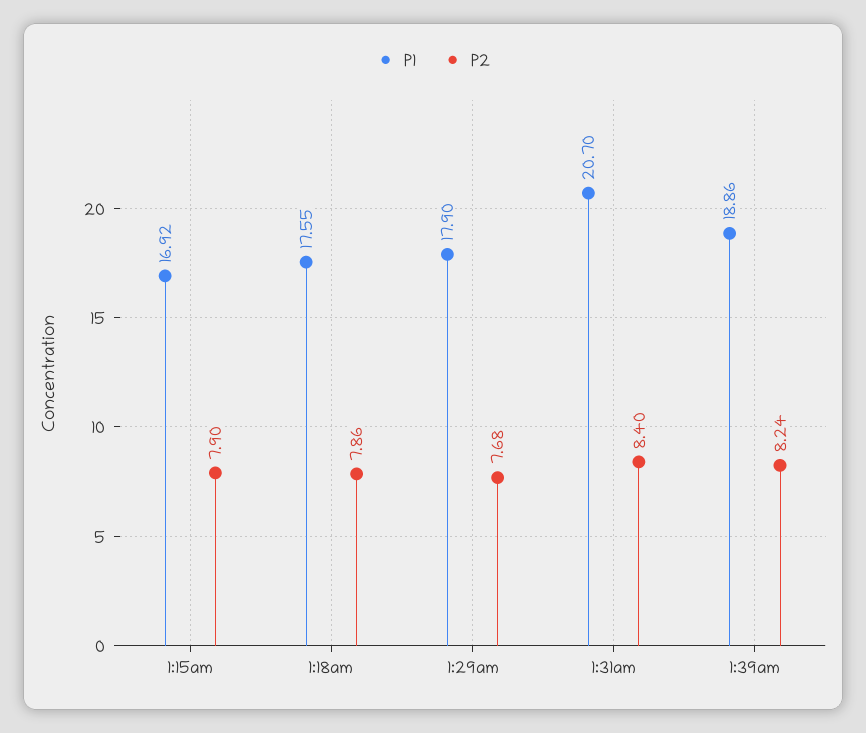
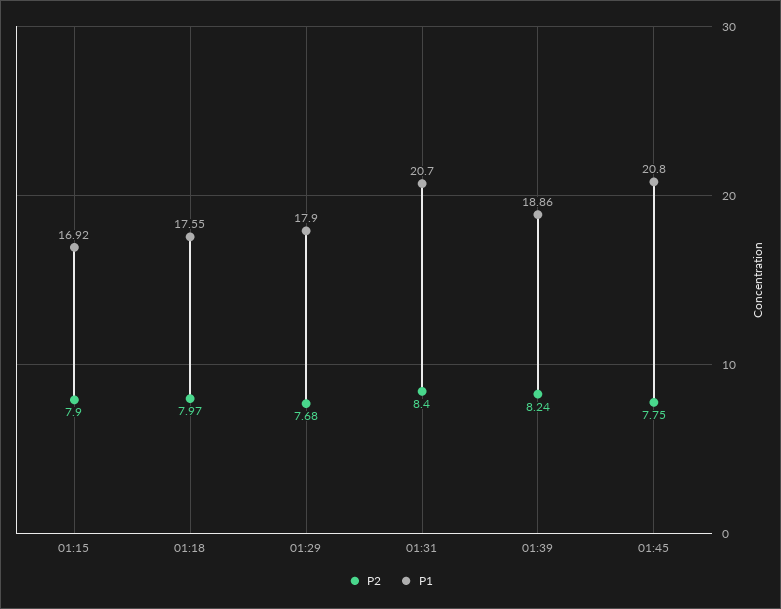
P2, 1:18am: 7.86 -> 7.97
P2, 01:45: none -> 7.75
P1, 01:45: none -> 20.8

